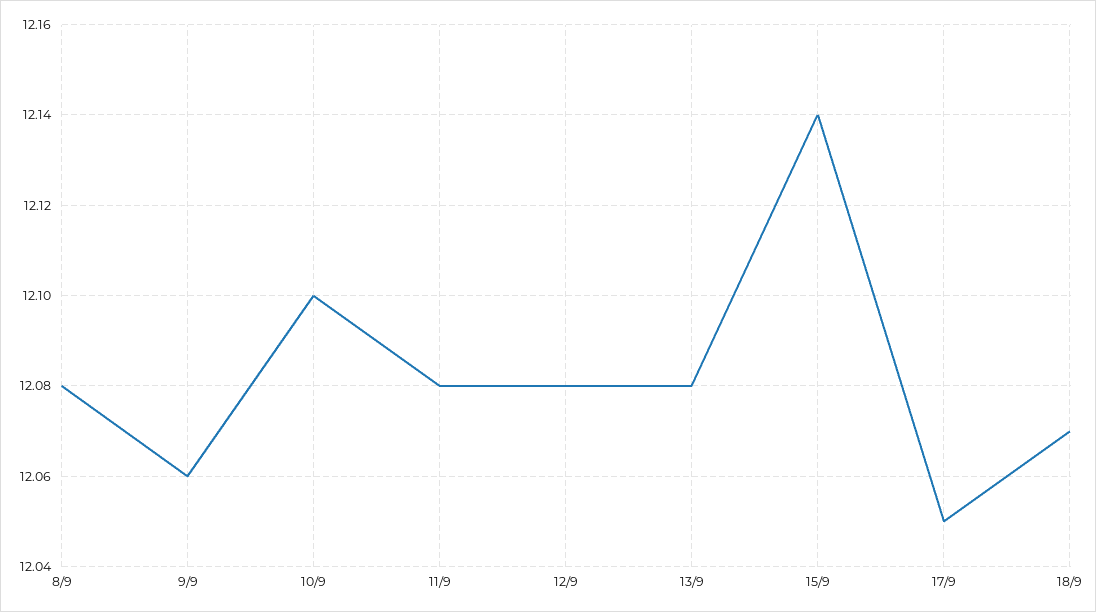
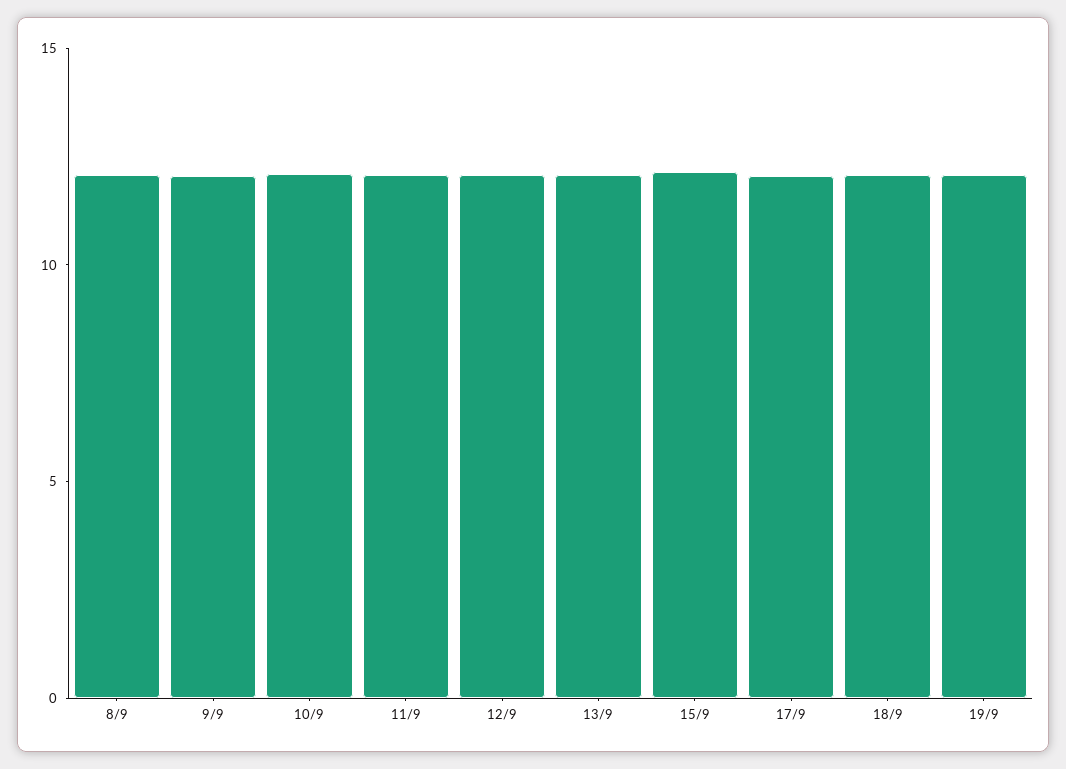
19/9: none -> 12

